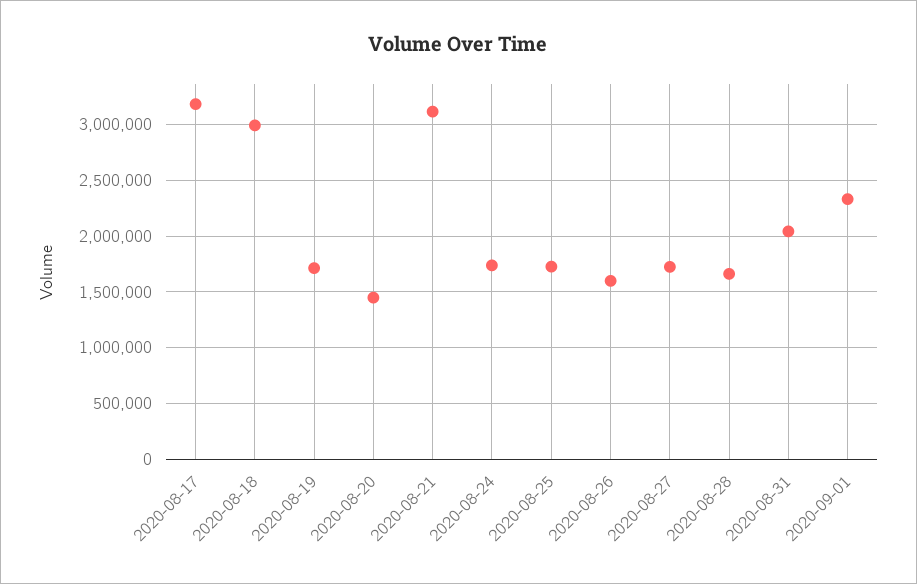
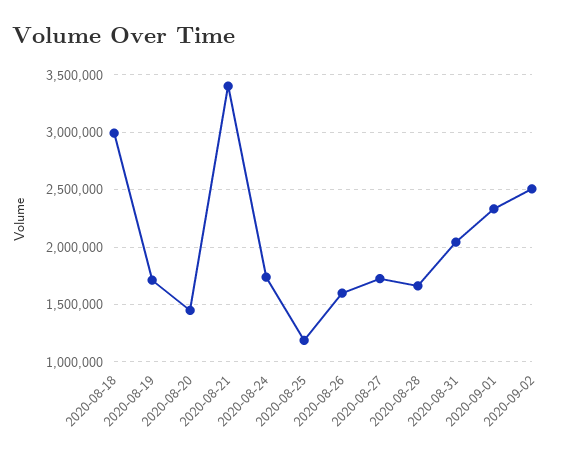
2020-08-17: 3200000 -> none
2020-08-21: 3100000 -> 3400000
2020-08-25: 1700000 -> 1200000
2020-09-02: none -> 2500000

